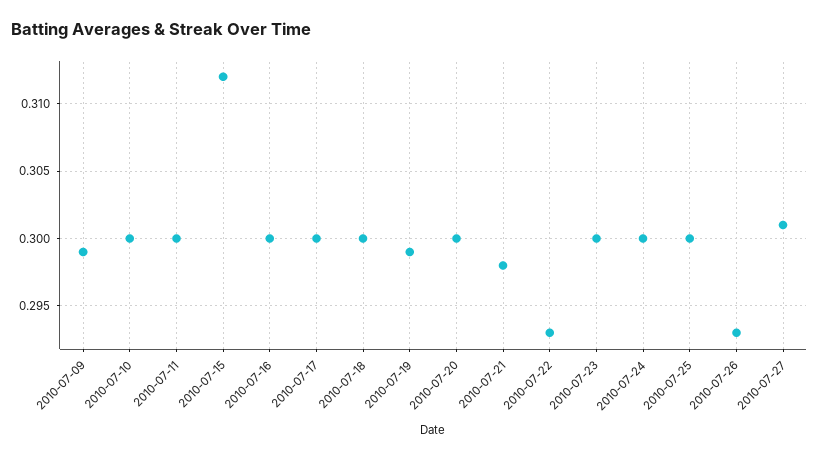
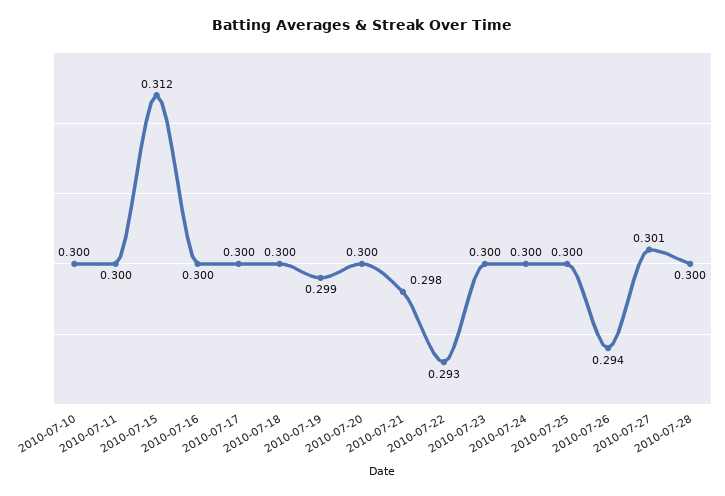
2010-07-09: 0.299 -> none
2010-07-26: 0.293 -> 0.294
2010-07-28: none -> 0.3

